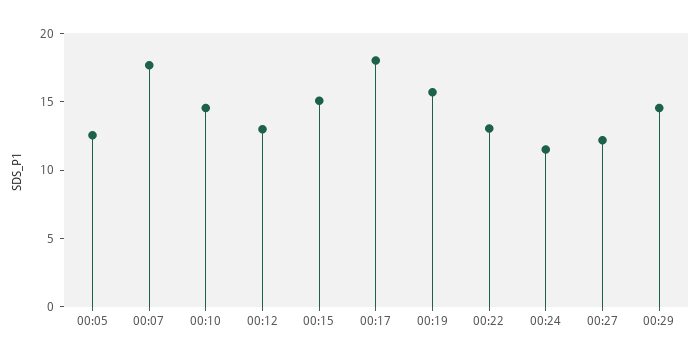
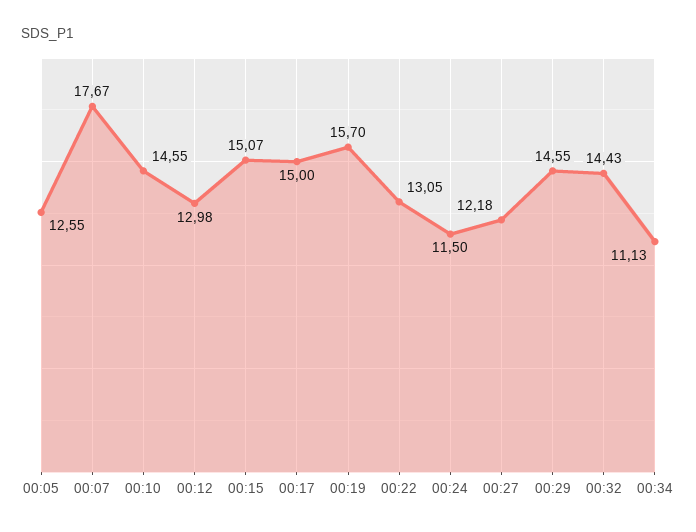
00:17: 18 -> 15
00:32: none -> 14.43
00:34: none -> 11.13

